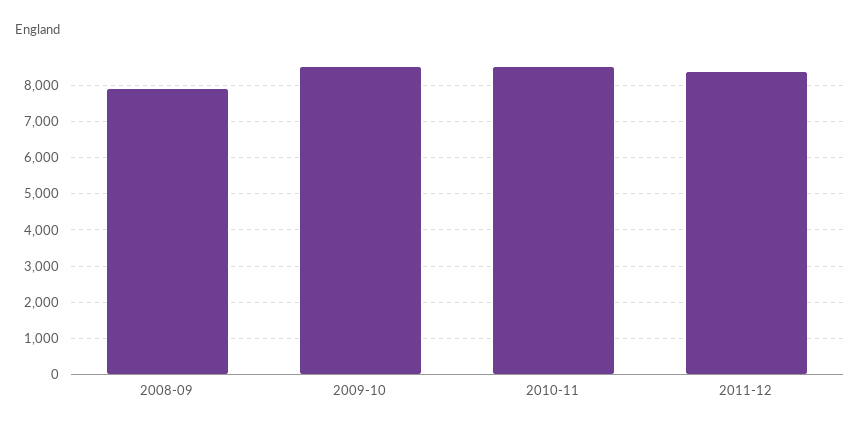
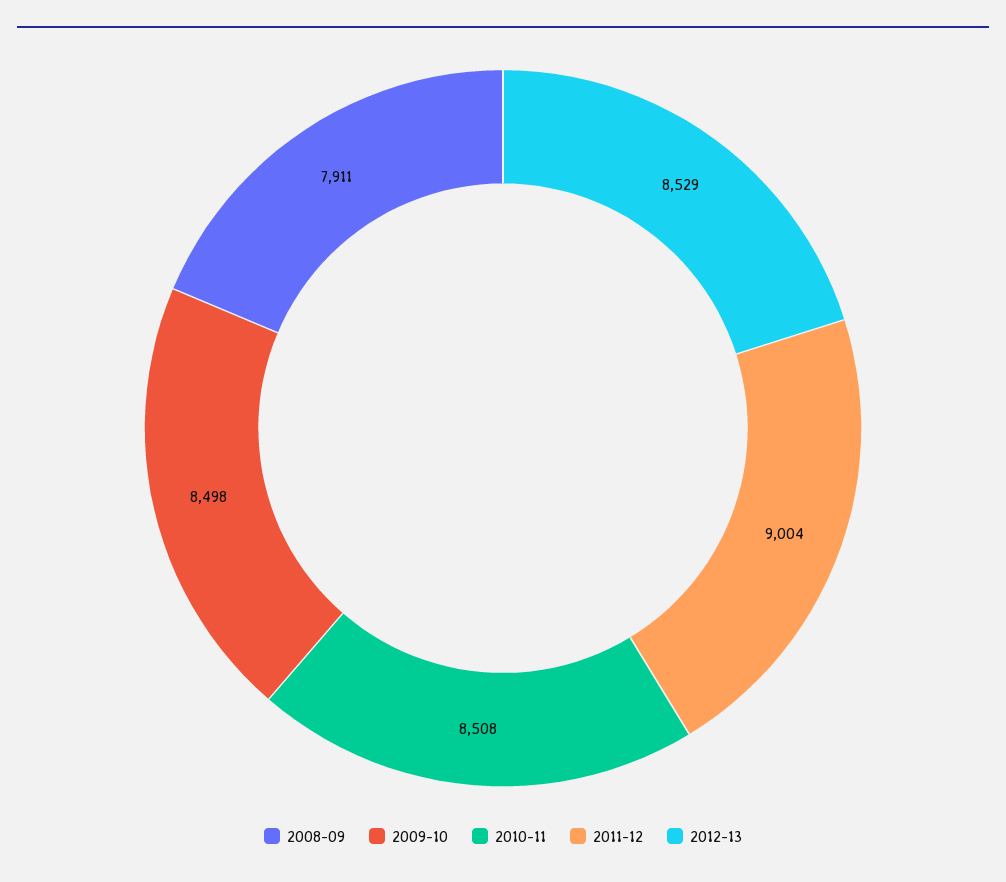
2011-12: 8400 -> 9004
2012-13: none -> 8529

